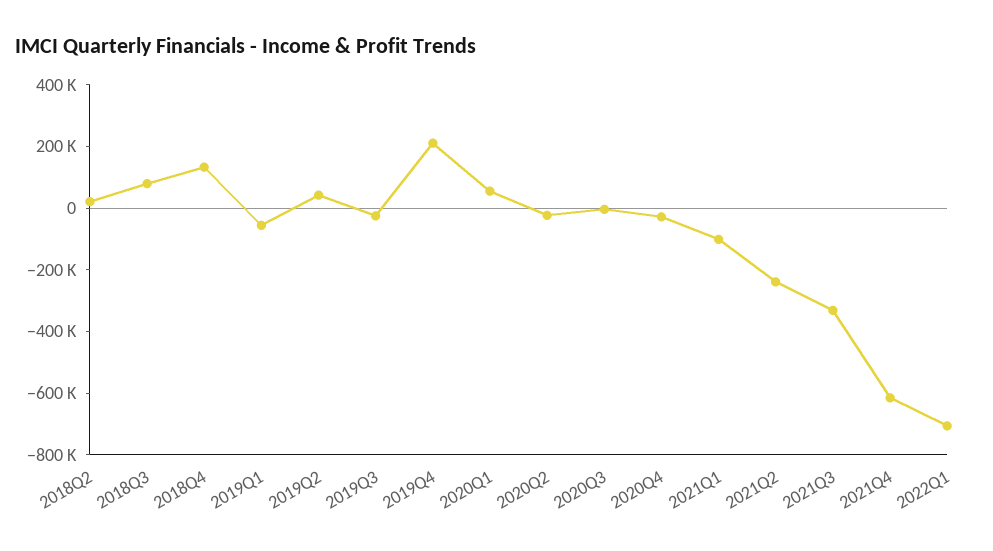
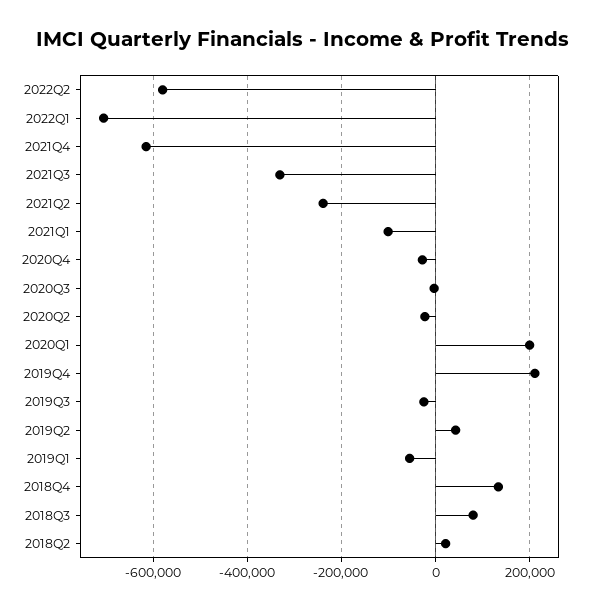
2020Q1: 50000 -> 200000
2022Q2: none -> -580000

